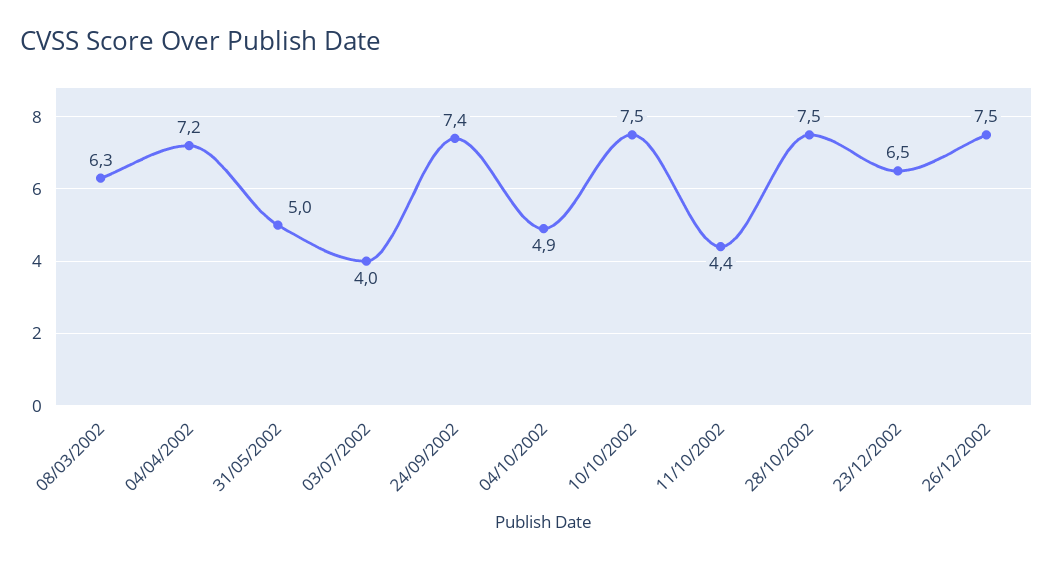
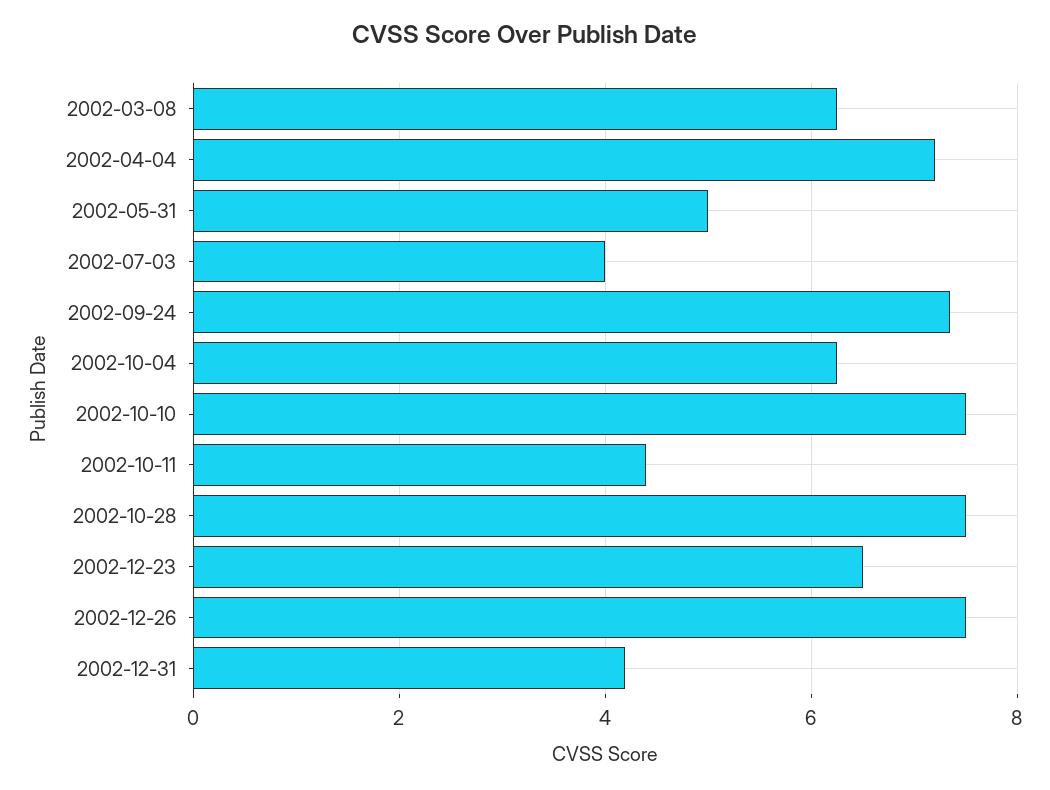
04/10/2002: 4.9 -> 6.2
2002-12-31: none -> 4.2

